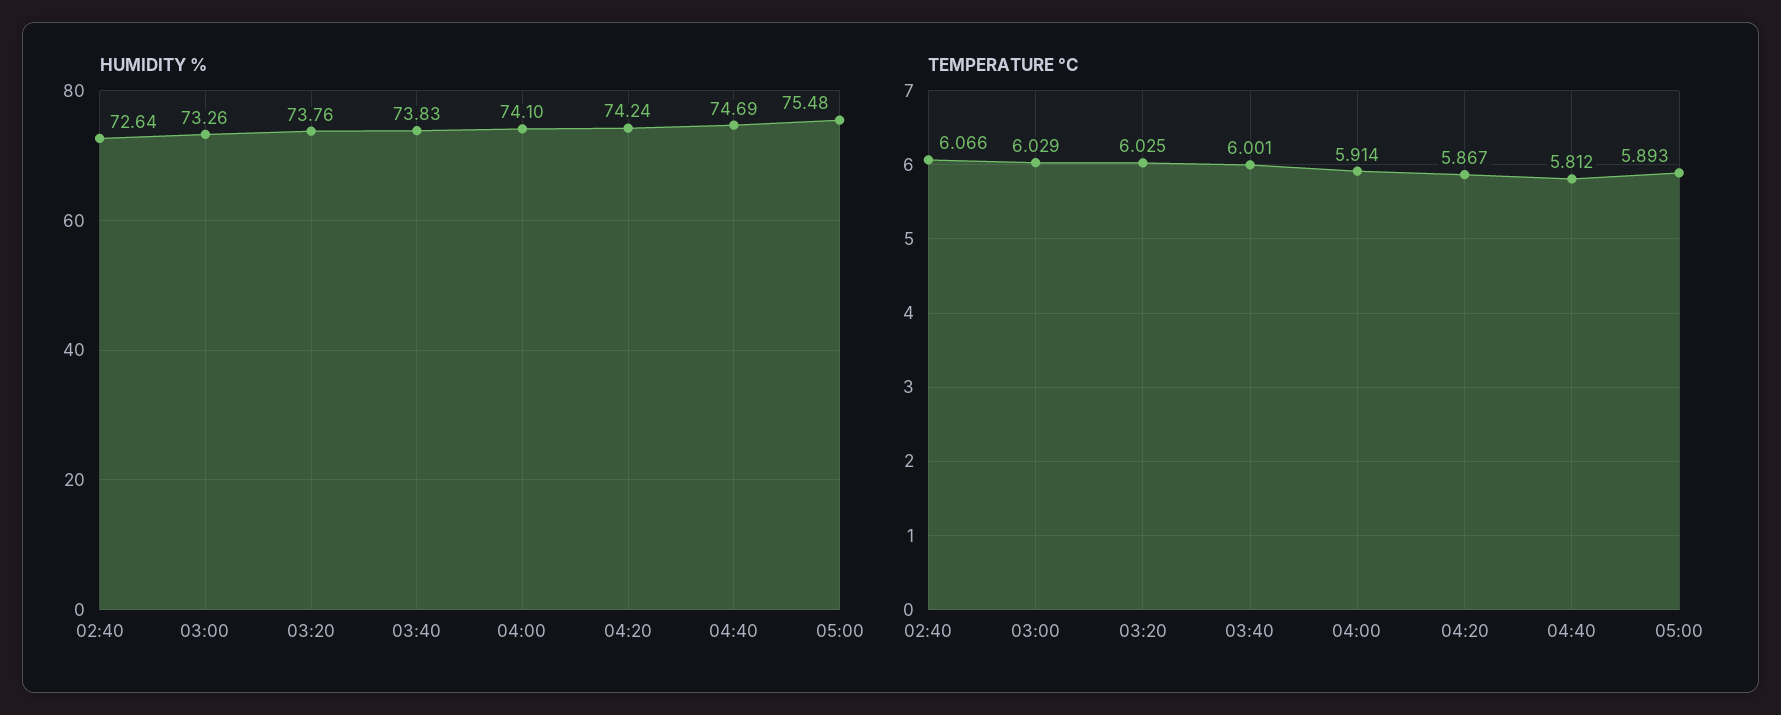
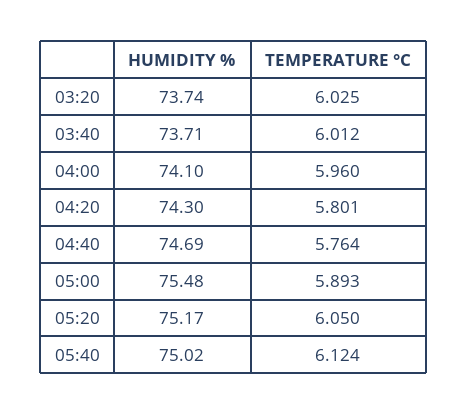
HUMIDITY %, 02:40: 72.64 -> none
HUMIDITY %, 03:00: 73.26 -> none
HUMIDITY %, 03:20: 73.76 -> 73.74
HUMIDITY %, 03:40: 73.83 -> 73.71
HUMIDITY %, 04:20: 74.24 -> 74.3
TEMPERATURE °C, 02:40: 6.066 -> none
TEMPERATURE °C, 03:00: 6.029 -> none
TEMPERATURE °C, 03:40: 6.001 -> 6.012
TEMPERATURE °C, 04:00: 5.914 -> 5.96
TEMPERATURE °C, 04:20: 5.867 -> 5.801
TEMPERATURE °C, 04:40: 5.812 -> 5.764
HUMIDITY %, 05:20: none -> 75.17
TEMPERATURE °C, 05:20: none -> 6.05
HUMIDITY %, 05:40: none -> 75.02
TEMPERATURE °C, 05:40: none -> 6.124

